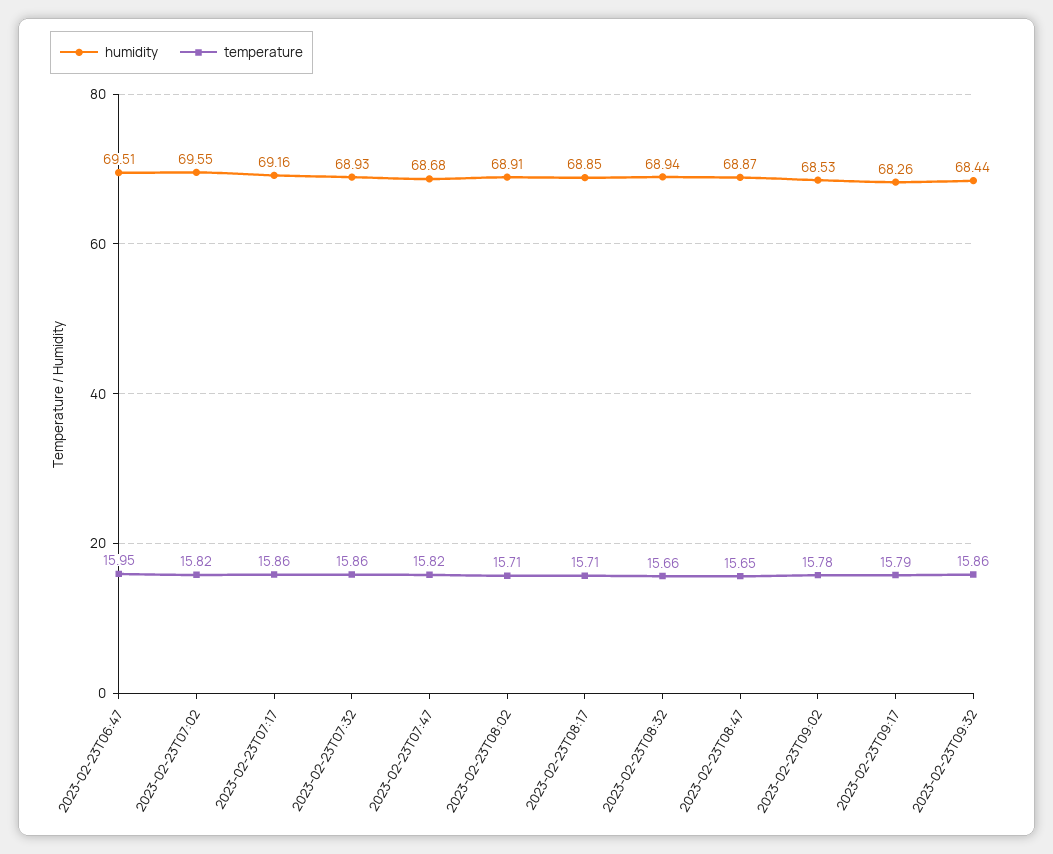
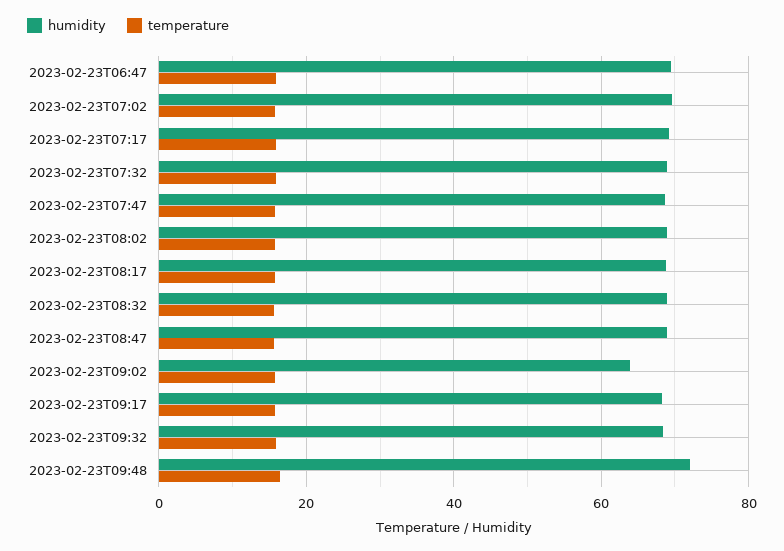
humidity, 2023-02-23T09:02: 68.53 -> 64
humidity, 2023-02-23T09:48: none -> 72
temperature, 2023-02-23T09:48: none -> 16

